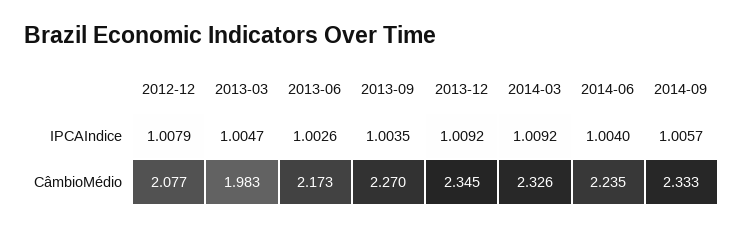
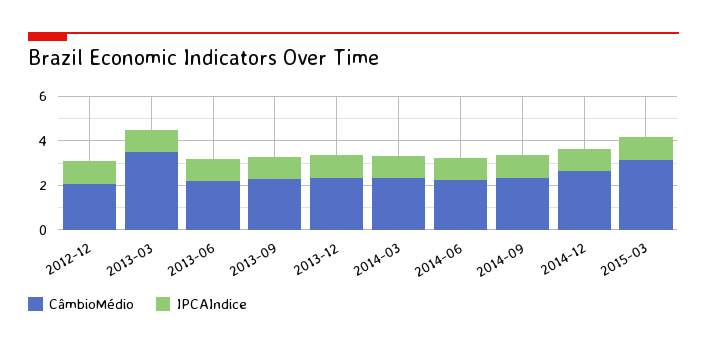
CâmbioMédio, 2013-03: 1.983 -> 3.5
CâmbioMédio, 2014-12: none -> 2.5
IPCAIndice, 2014-12: none -> 1
CâmbioMédio, 2015-03: none -> 3
IPCAIndice, 2015-03: none -> 1

